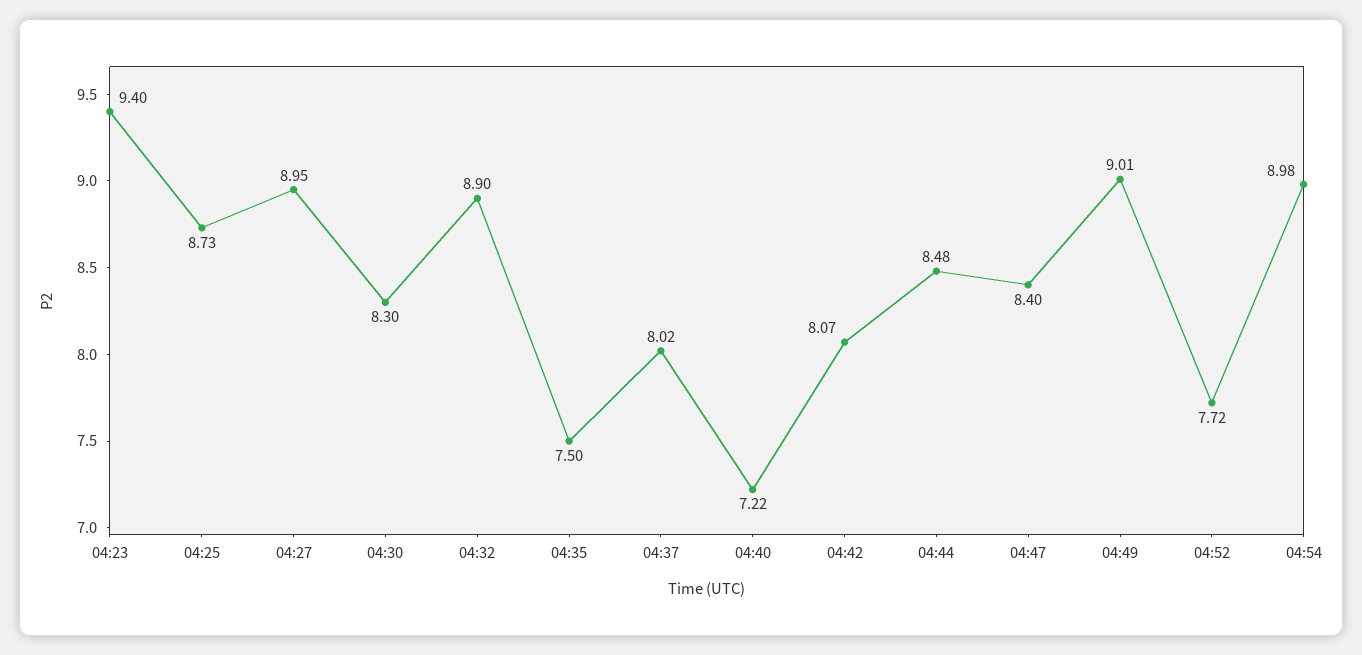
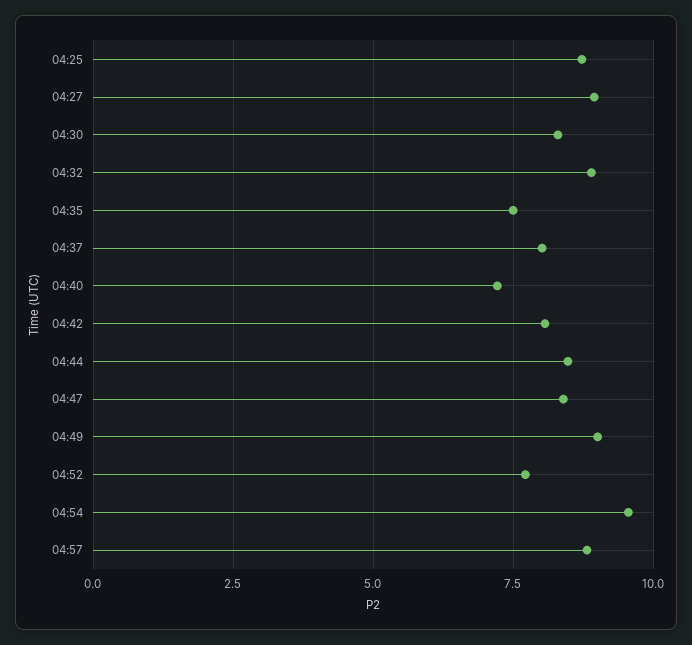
04:23: 9.4 -> none
04:54: 8.98 -> 9.5
04:57: none -> 8.75

